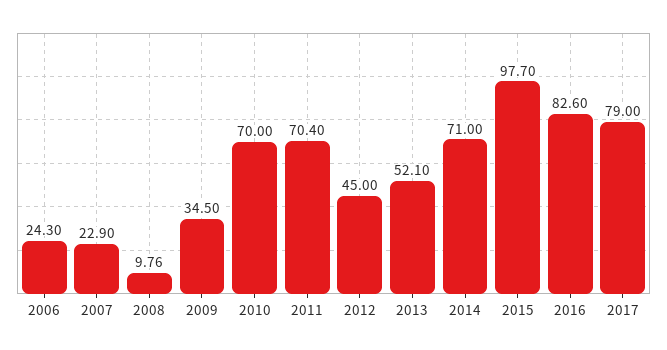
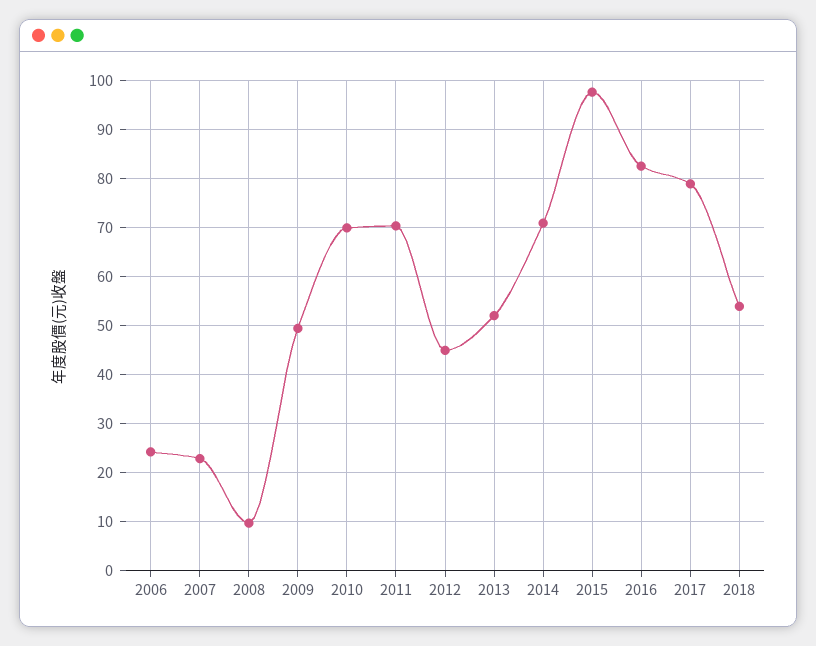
2009: 34.5 -> 50
2018: none -> 54

